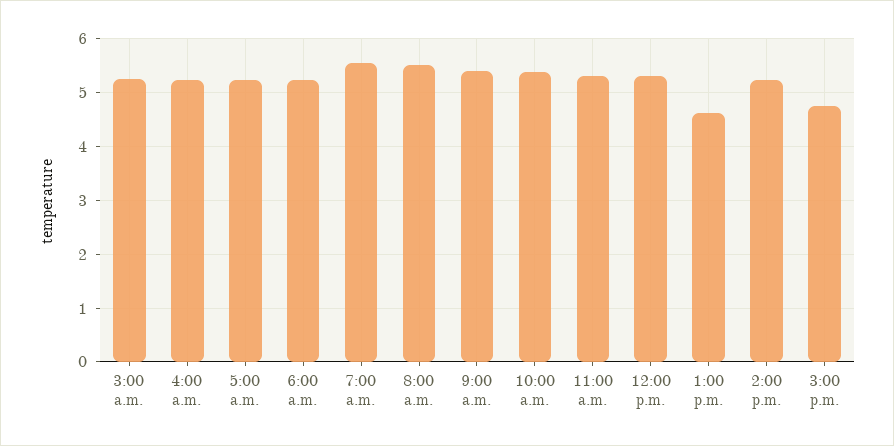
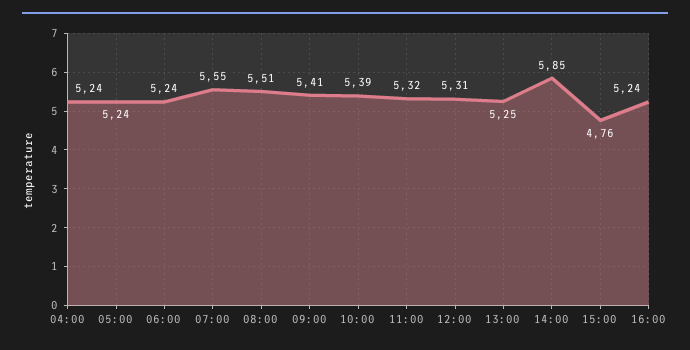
3:00 a.m.: 5.2 -> none
1:00 p.m.: 4.6 -> 5.25
2:00 p.m.: 5.2 -> 5.85
16:00: none -> 5.24

